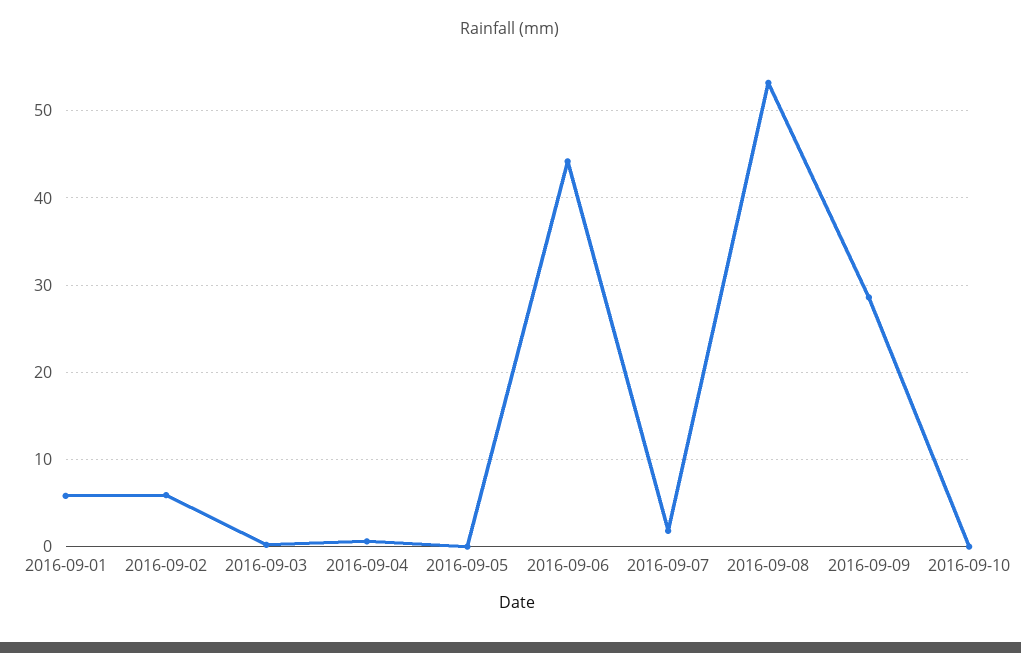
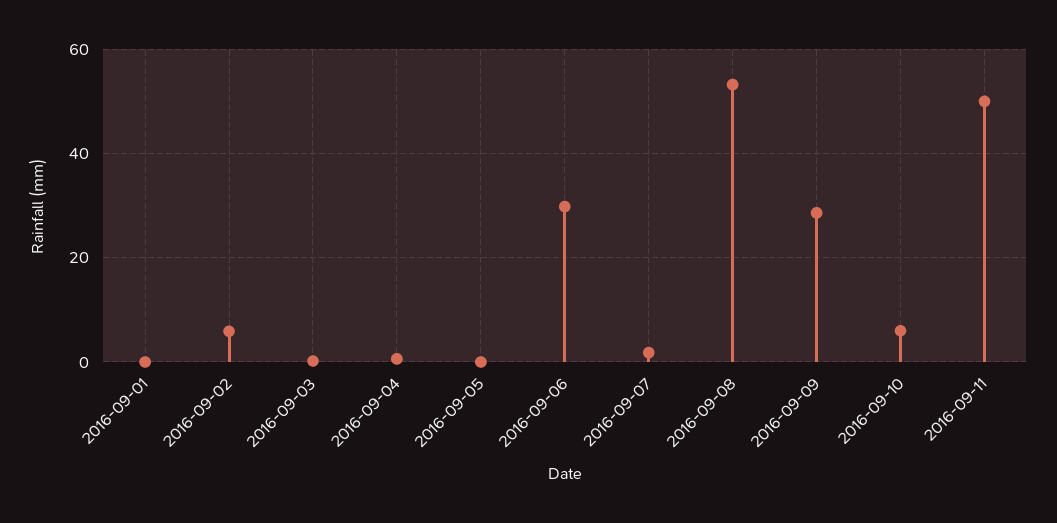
2016-09-01: 6 -> 0
2016-09-06: 44 -> 30
2016-09-10: 0 -> 6
2016-09-11: none -> 50

